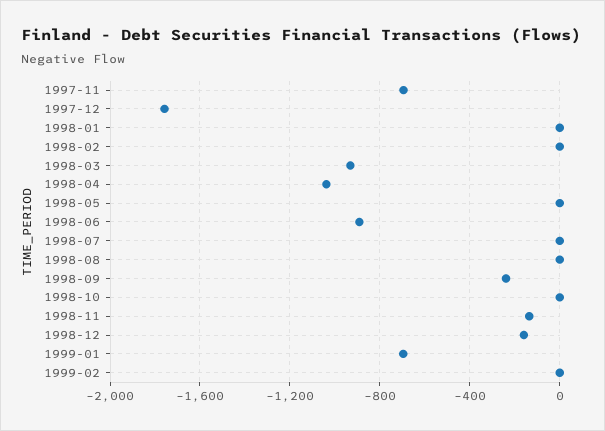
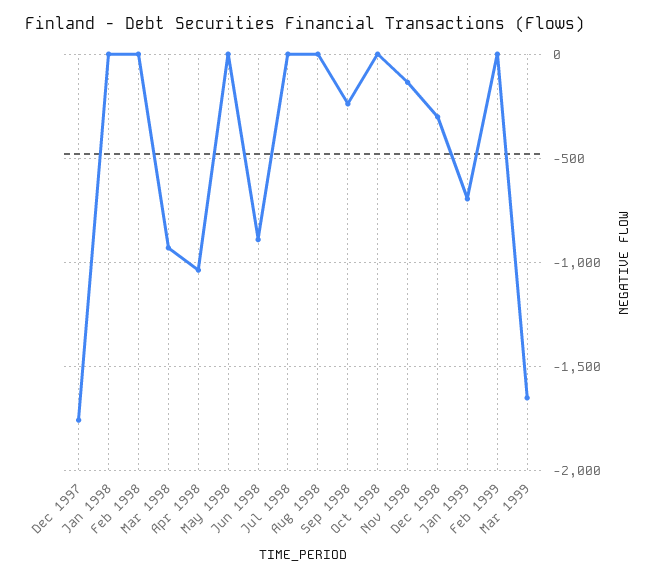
1997-11: -700 -> none
1998-12: -150 -> -300
Mar 1999: none -> -1650

